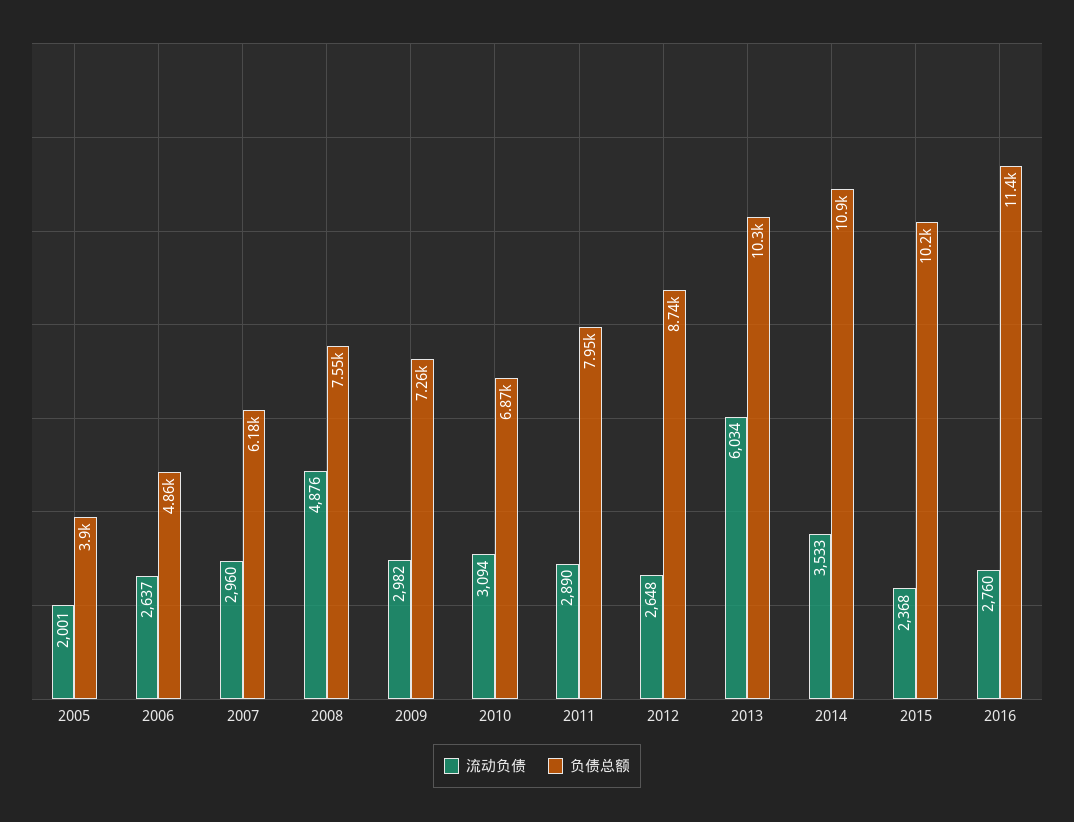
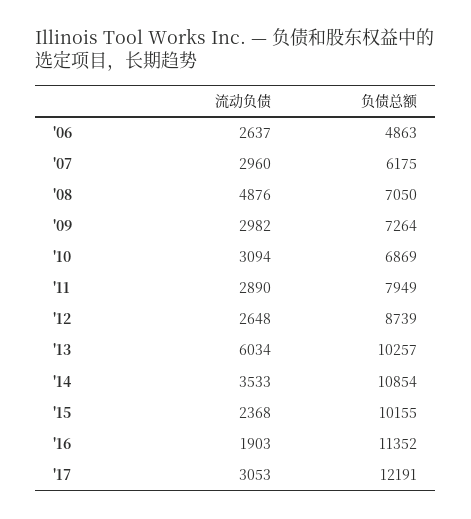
流动负债, 2005: 2001 -> none
负债总额, 2005: 3900 -> none
负债总额, 2008: 7550 -> 7050
流动负债, 2016: 2760 -> 1903
流动负债, '17: none -> 3053
负债总额, '17: none -> 12191

